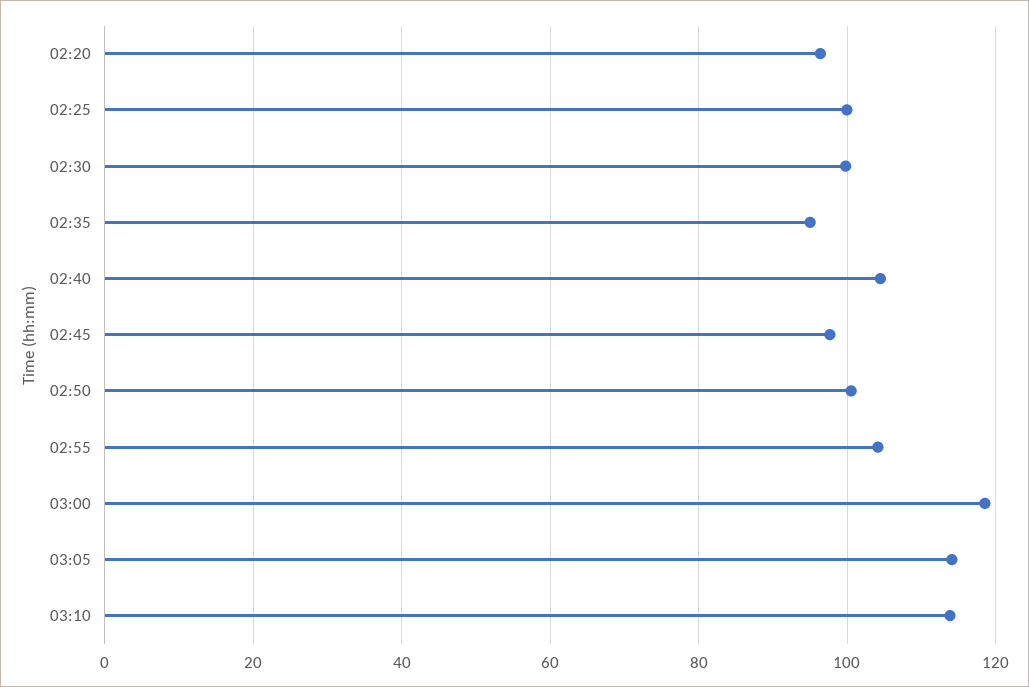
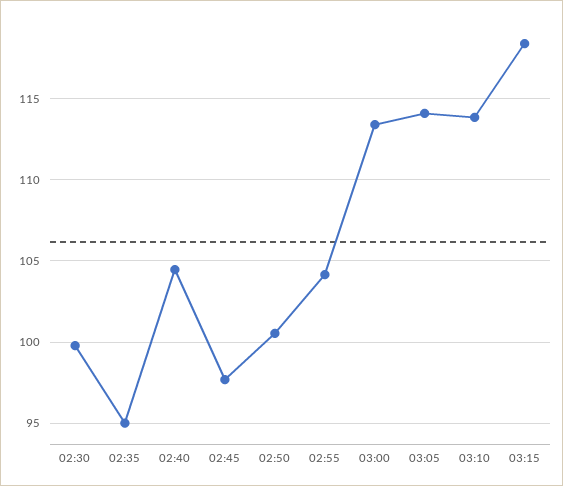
02:20: 96 -> none
02:25: 100 -> none
03:00: 118 -> 113.5
03:15: none -> 118.5

